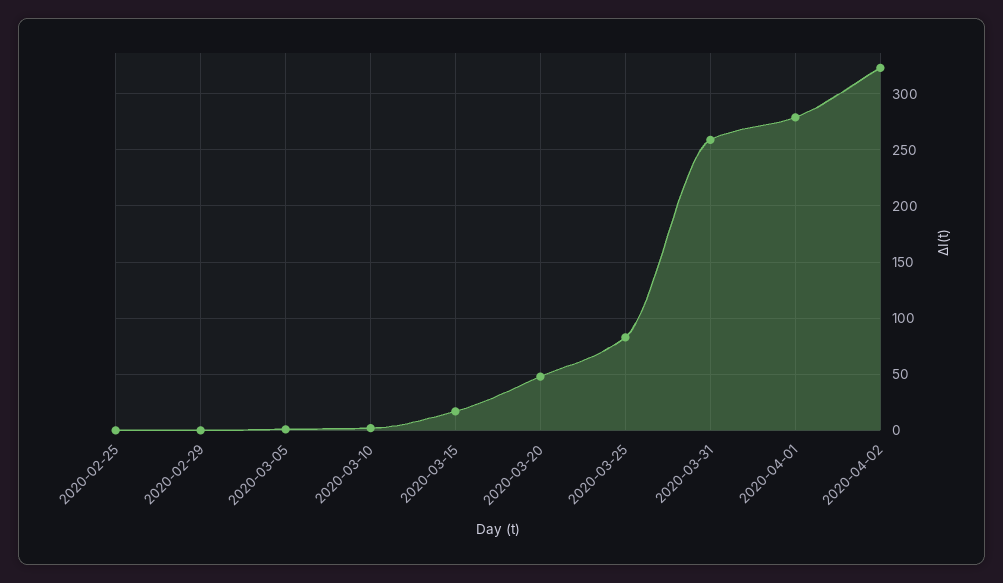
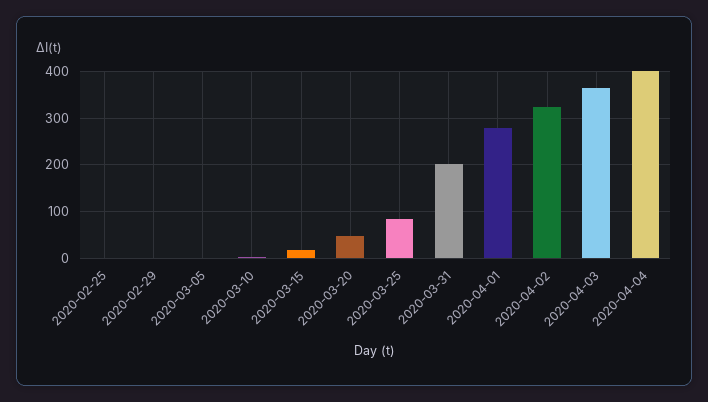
2020-03-31: 260 -> 200
2020-04-03: none -> 360
2020-04-04: none -> 400

